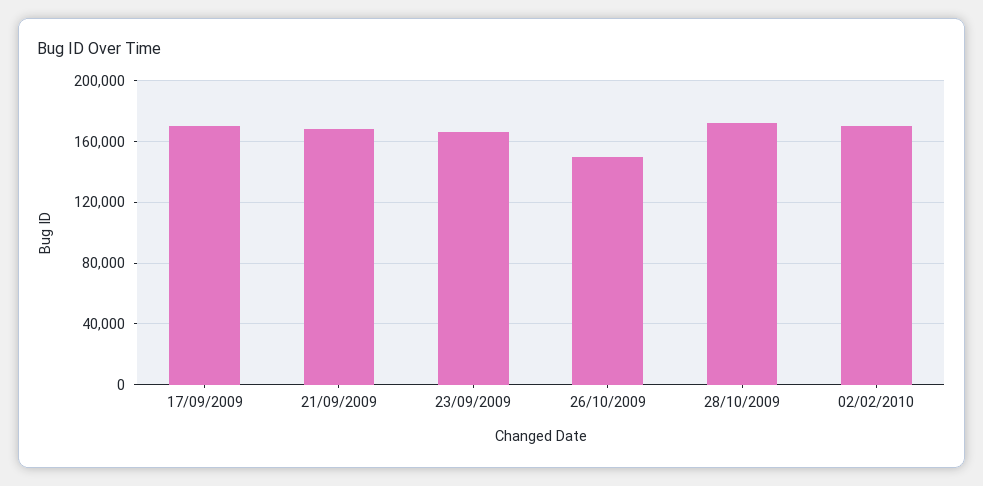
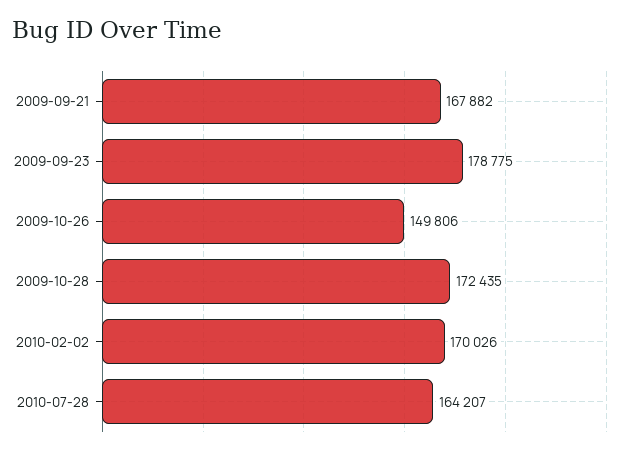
17/09/2009: 170000 -> none
23/09/2009: 165000 -> 178775
2010-07-28: none -> 164207

